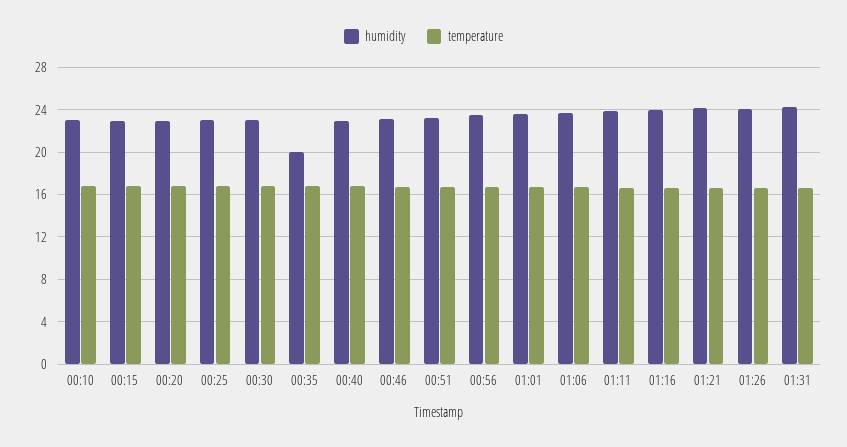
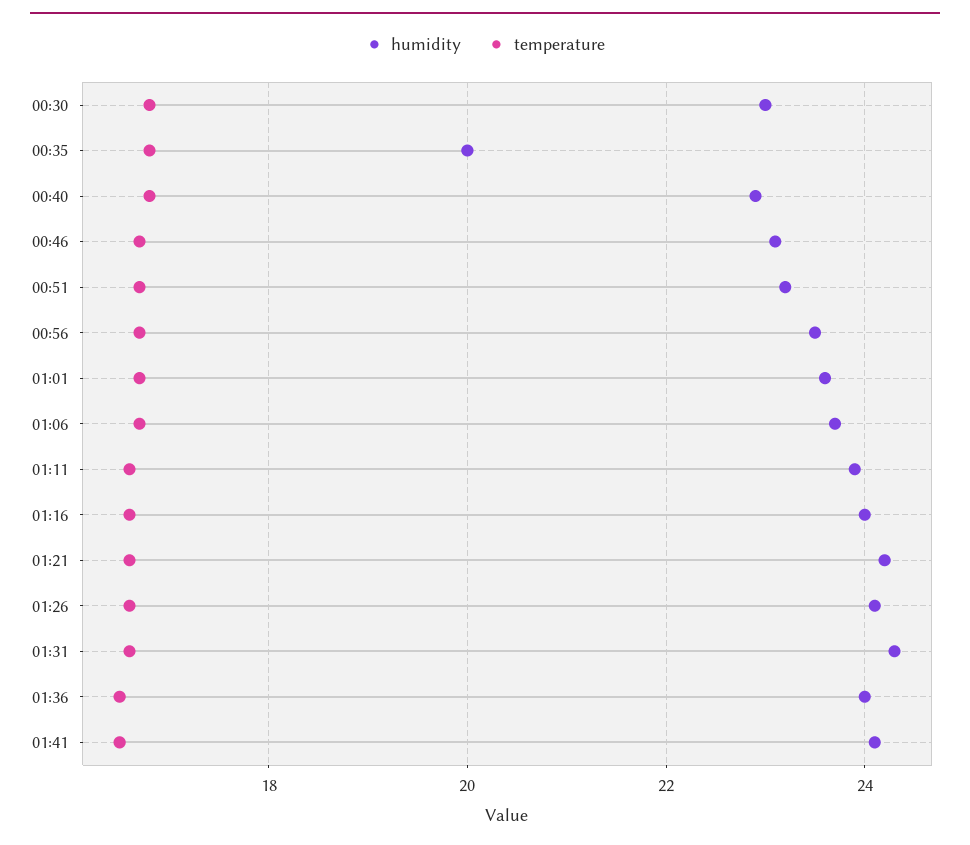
humidity, 00:10: 23 -> none
temperature, 00:10: 17 -> none
humidity, 00:15: 23 -> none
temperature, 00:15: 17 -> none
humidity, 00:20: 23 -> none
temperature, 00:20: 17 -> none
humidity, 00:25: 23 -> none
temperature, 00:25: 17 -> none
humidity, 01:36: none -> 24
temperature, 01:36: none -> 16.5
humidity, 01:41: none -> 24
temperature, 01:41: none -> 16.5

